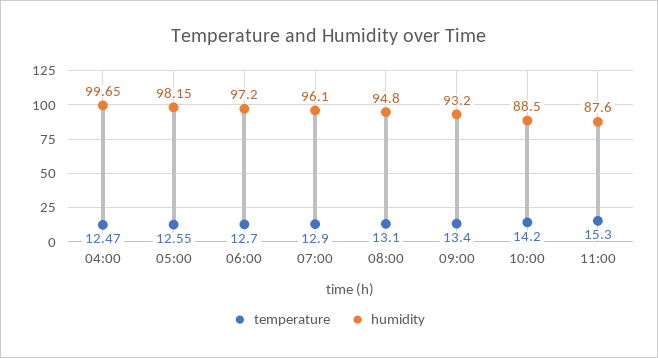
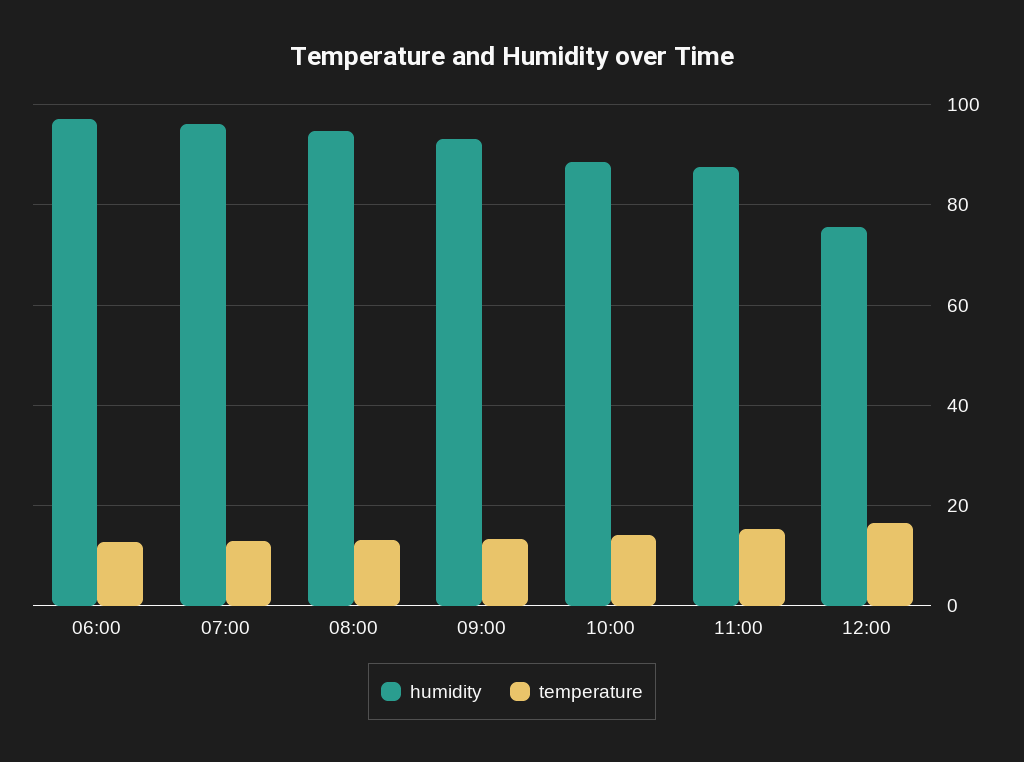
temperature, 04:00: 12.47 -> none
humidity, 04:00: 99.65 -> none
temperature, 05:00: 12.55 -> none
humidity, 05:00: 98.15 -> none
humidity, 12:00: none -> 76
temperature, 12:00: none -> 16

